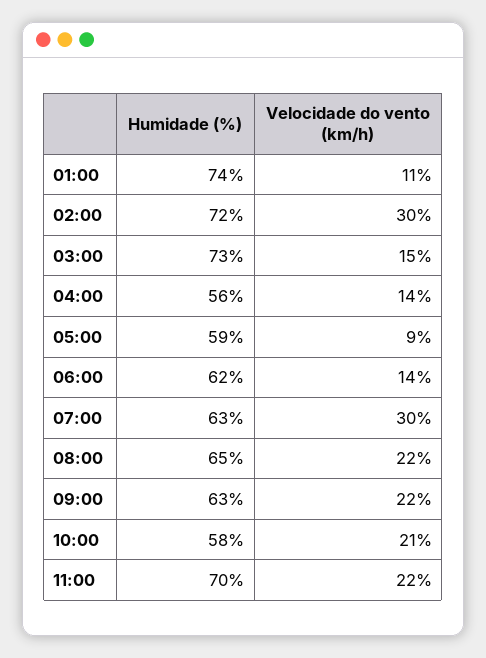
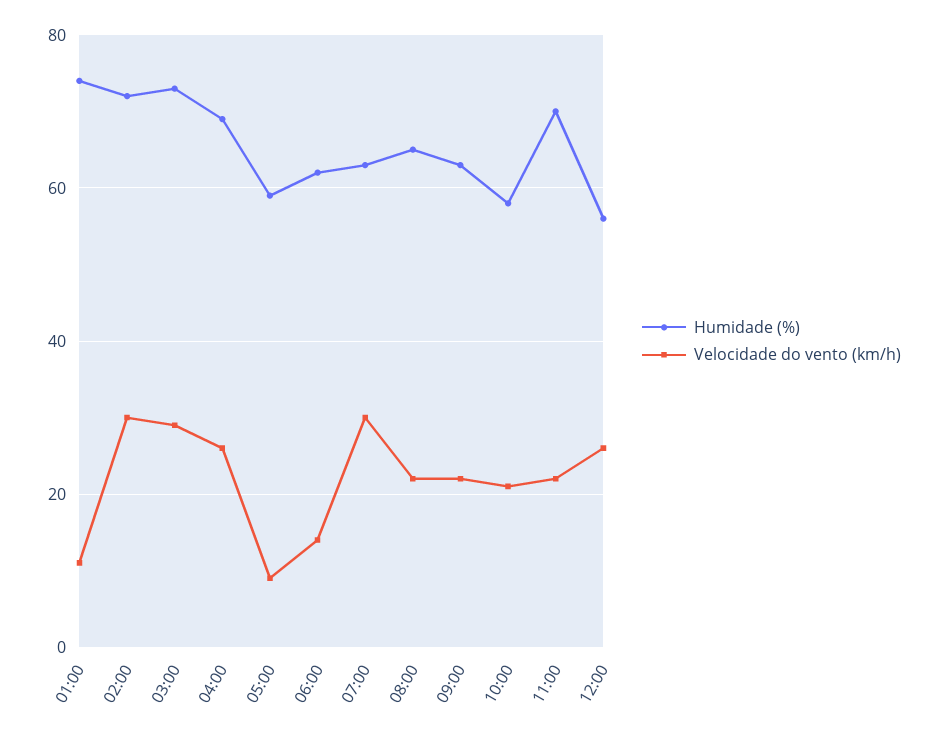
Velocidade do vento (km/h), 03:00: 15 -> 30
Humidade (%), 04:00: 56 -> 70
Velocidade do vento (km/h), 04:00: 14 -> 25
Humidade (%), 12:00: none -> 55
Velocidade do vento (km/h), 12:00: none -> 25

